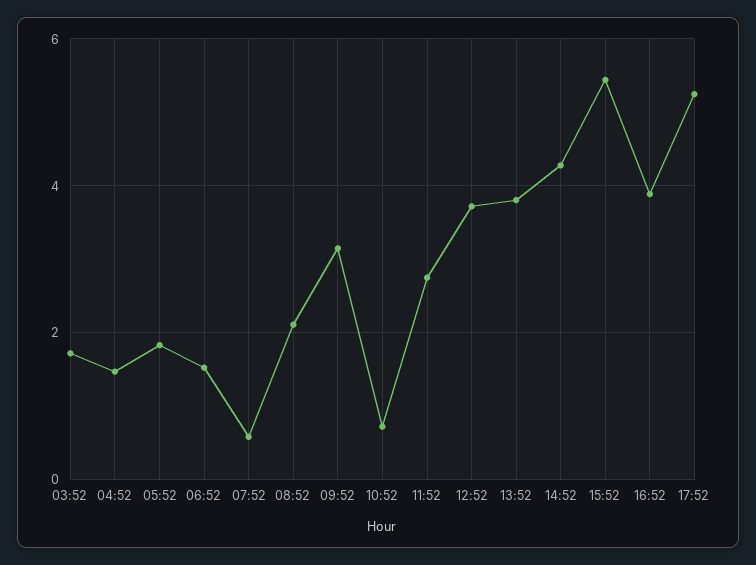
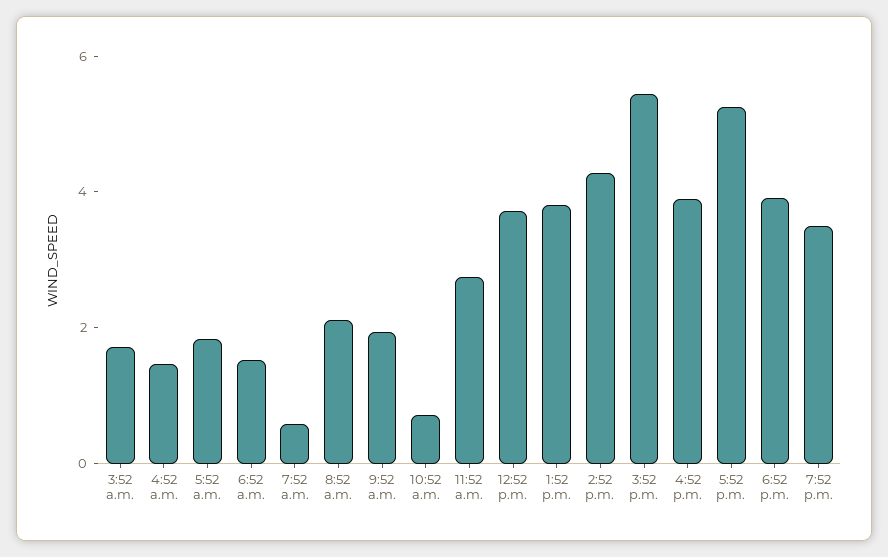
09:52: 3.2 -> 2
6:52 p.m.: none -> 4
7:52 p.m.: none -> 3.5

